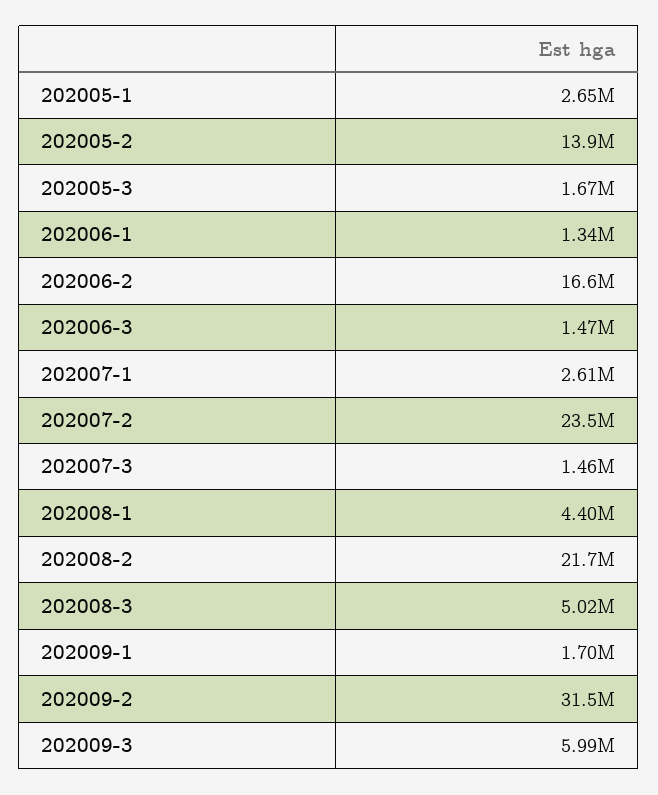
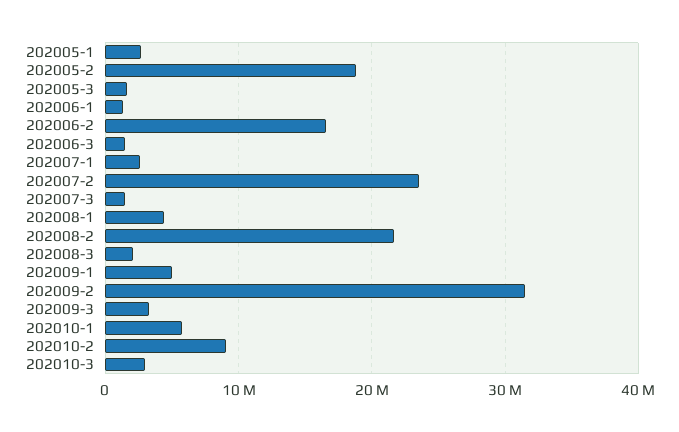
202005-2: 13900000 -> 19000000
202008-3: 5020000 -> 2000000
202009-1: 1700000 -> 5000000
202009-3: 5990000 -> 3000000
202010-1: none -> 6000000
202010-2: none -> 9000000
202010-3: none -> 3000000

